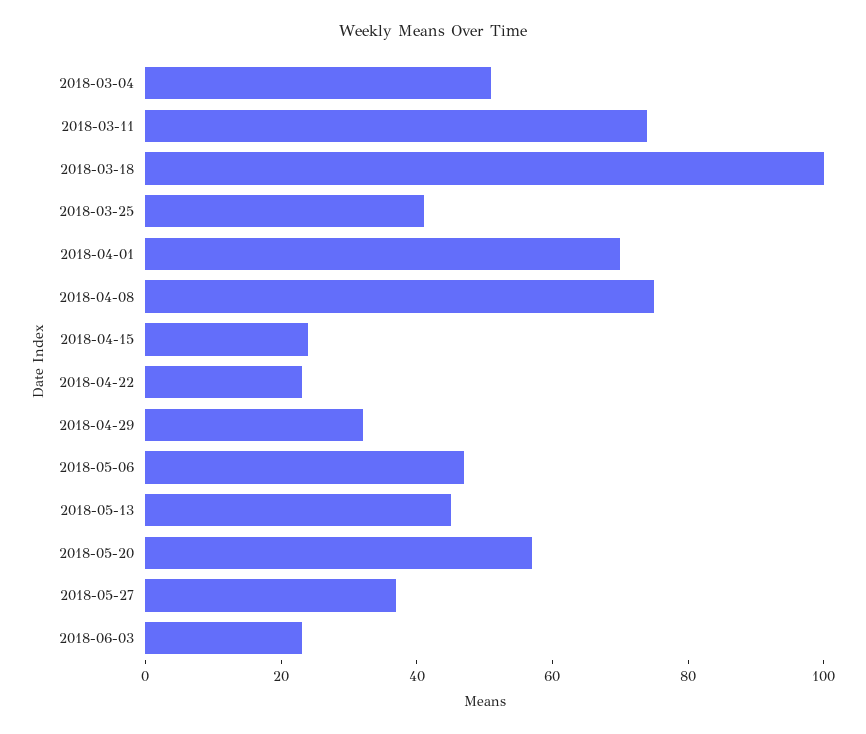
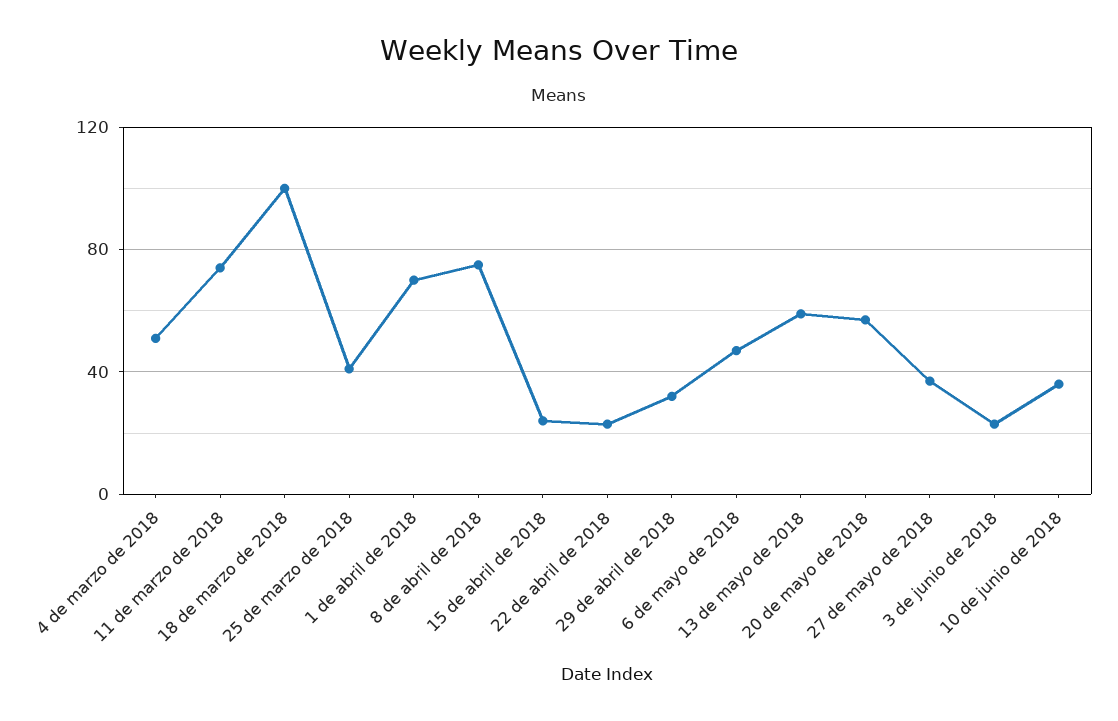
2018-05-13: 45 -> 60
10 de junio de 2018: none -> 35

